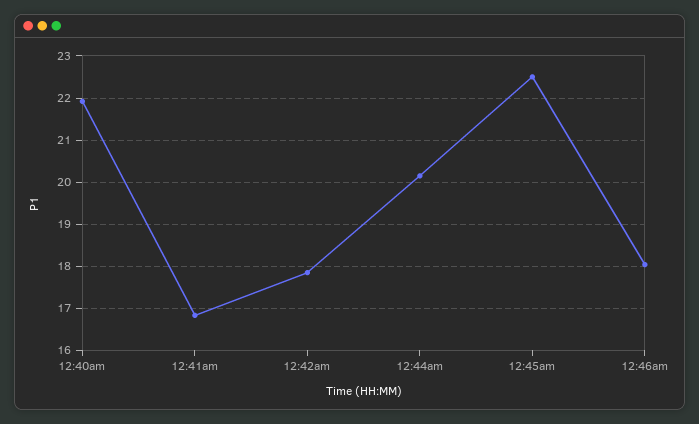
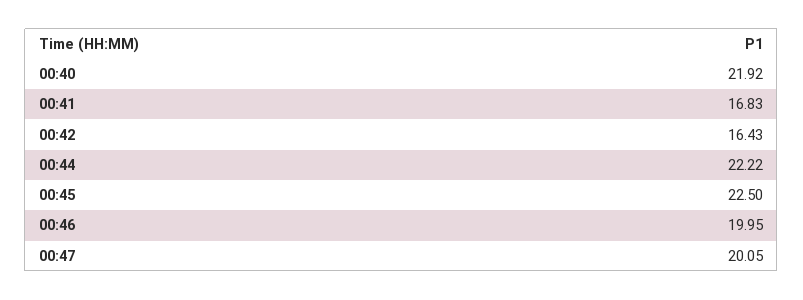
12:42am: 17.8 -> 16.43
12:44am: 20.2 -> 22.22
12:46am: 18 -> 19.95
00:47: none -> 20.05

